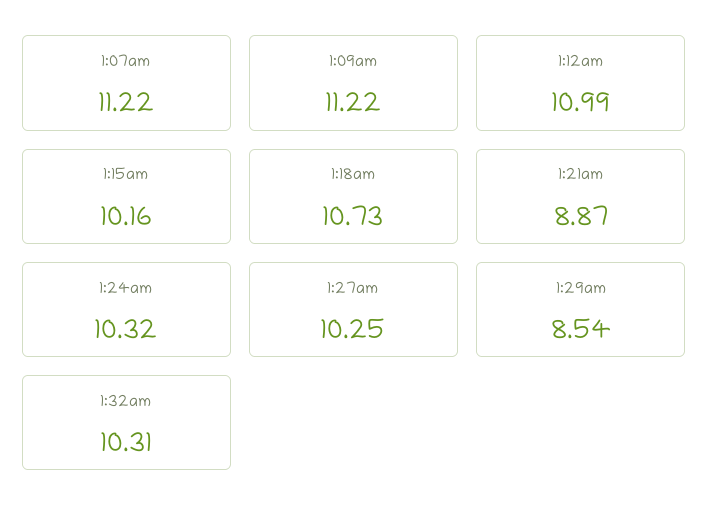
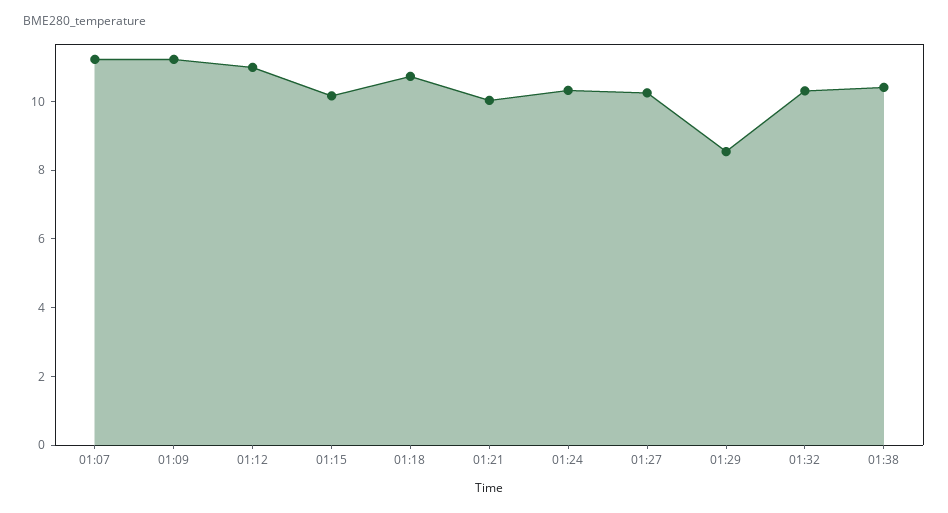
1:21am: 8.87 -> 10
01:38: none -> 10.5

